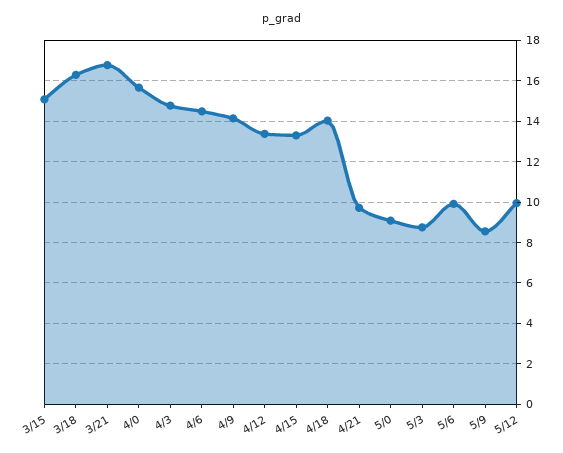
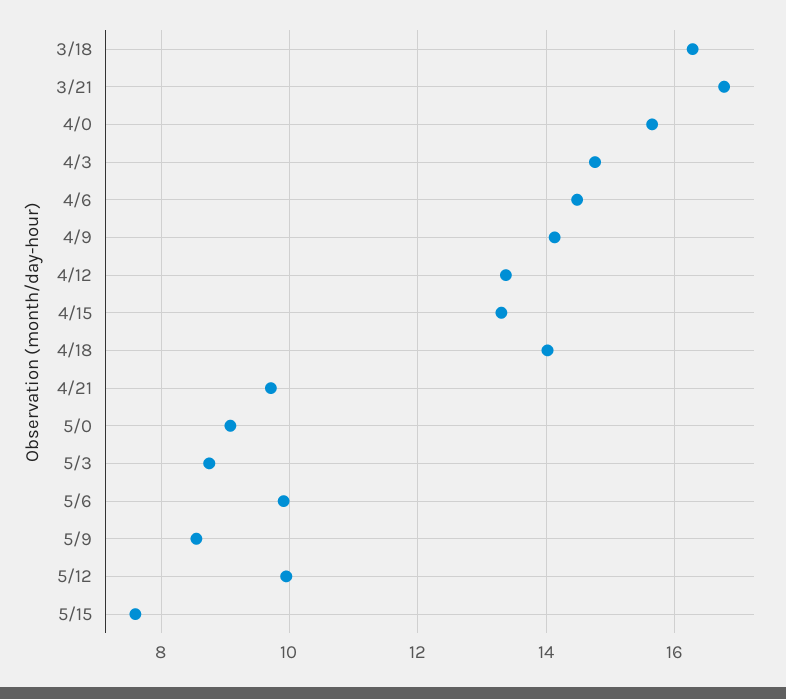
3/15: 15 -> none
5/15: none -> 7.6

